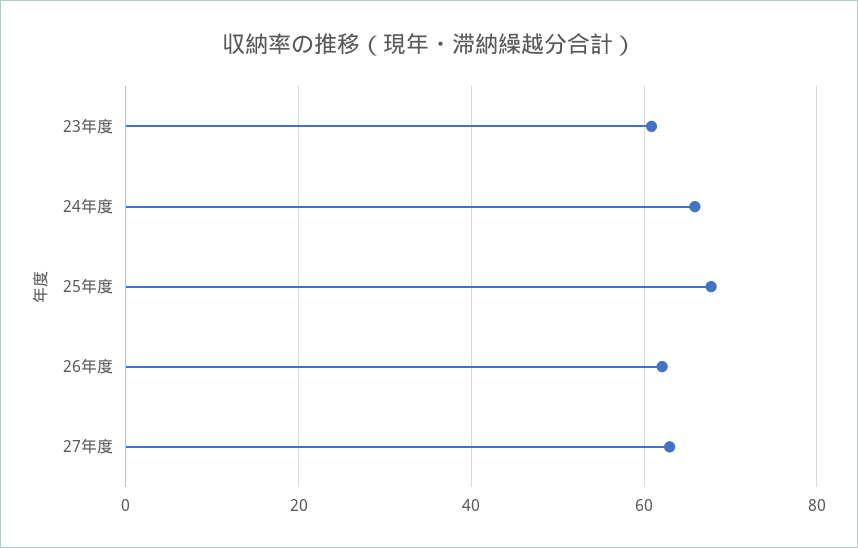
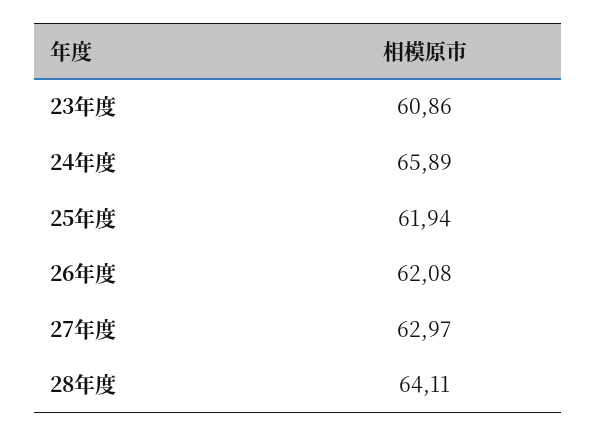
25年度: 68 -> 61.94
28年度: none -> 64.11

